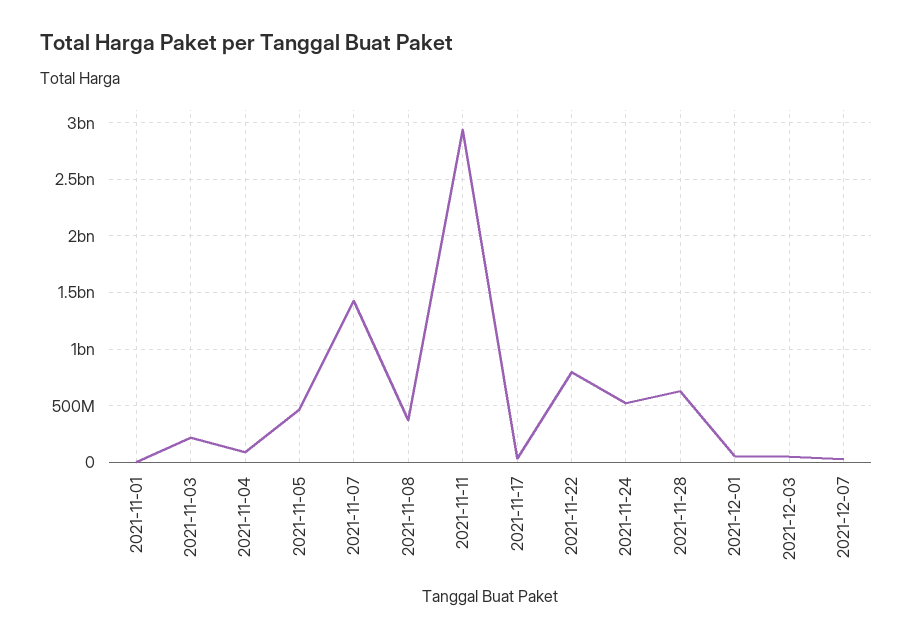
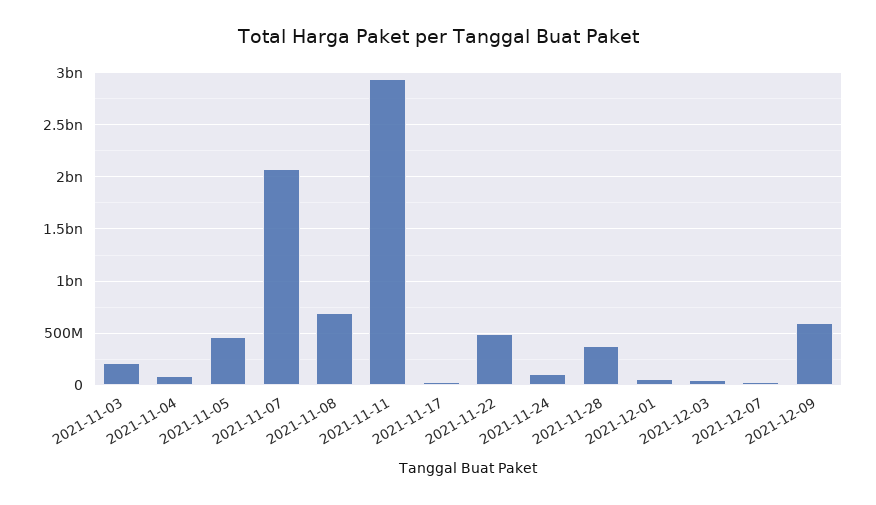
2021-11-01: 0 -> none
2021-11-07: 1400000000 -> 2100000000
2021-11-08: 400000000 -> 700000000
2021-11-22: 800000000 -> 500000000
2021-11-24: 500000000 -> 100000000
2021-11-28: 600000000 -> 400000000
2021-12-09: none -> 600000000

